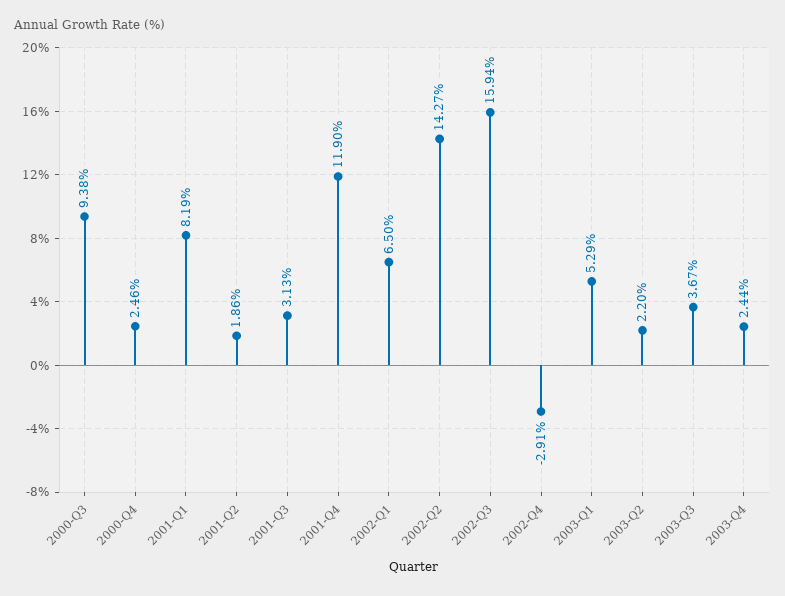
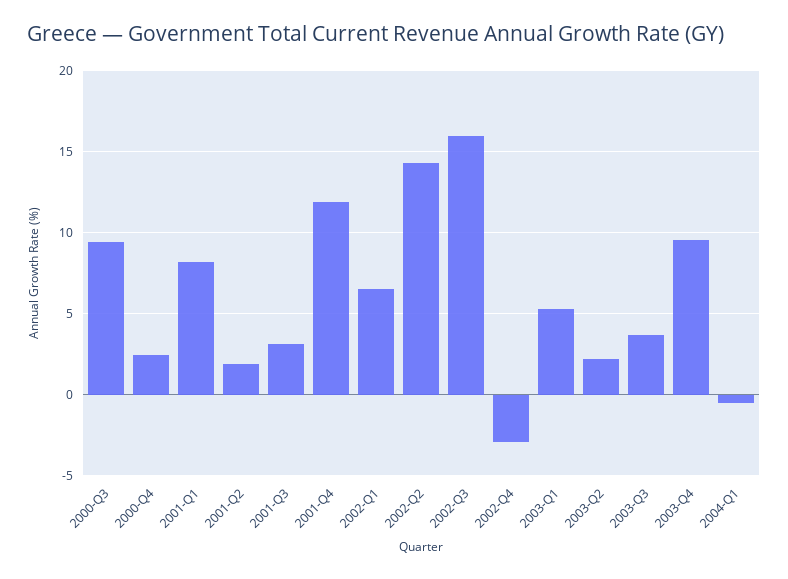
2003-Q4: 2.44 -> 9.5
2004-Q1: none -> -0.5

